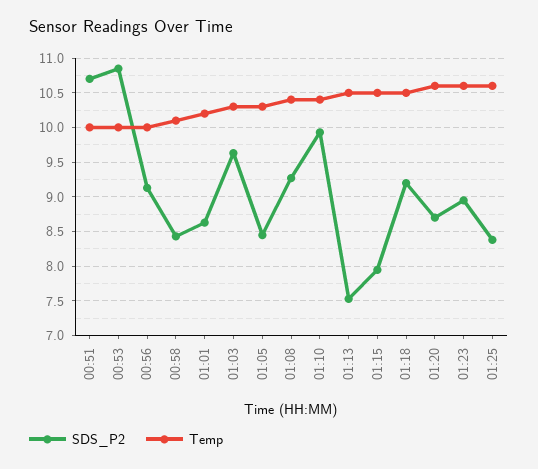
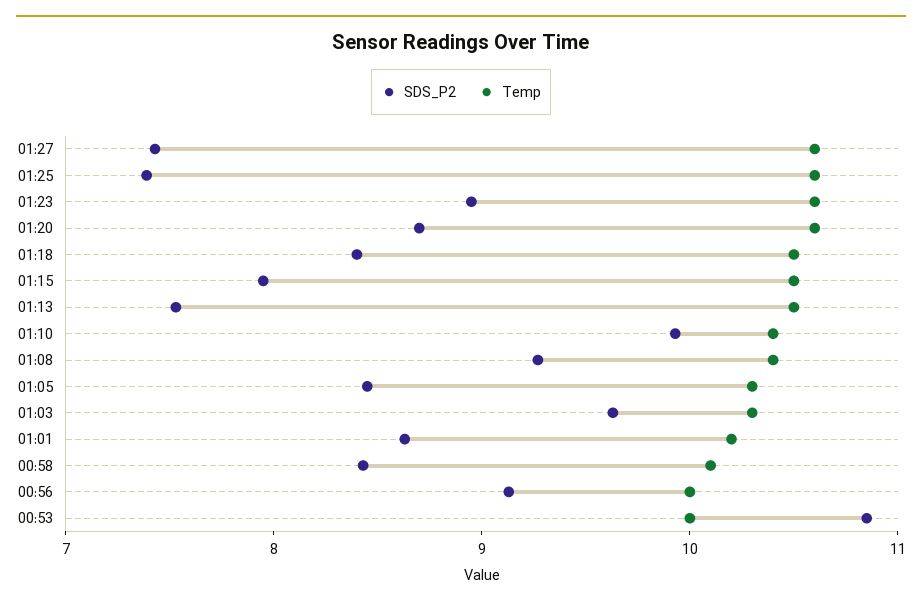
SDS_P2, 00:51: 10.7 -> none
Temp, 00:51: 10 -> none
SDS_P2, 01:18: 9.2 -> 8.4
SDS_P2, 01:25: 8.4 -> 7.4
SDS_P2, 01:27: none -> 7.4
Temp, 01:27: none -> 10.6

